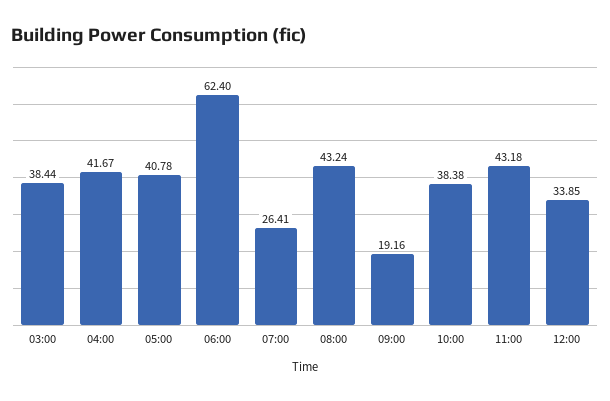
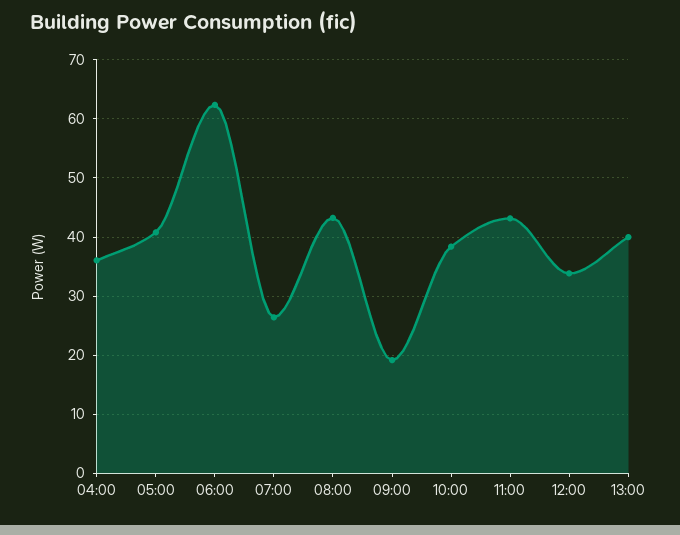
03:00: 38.44 -> none
04:00: 41.67 -> 36
13:00: none -> 40

